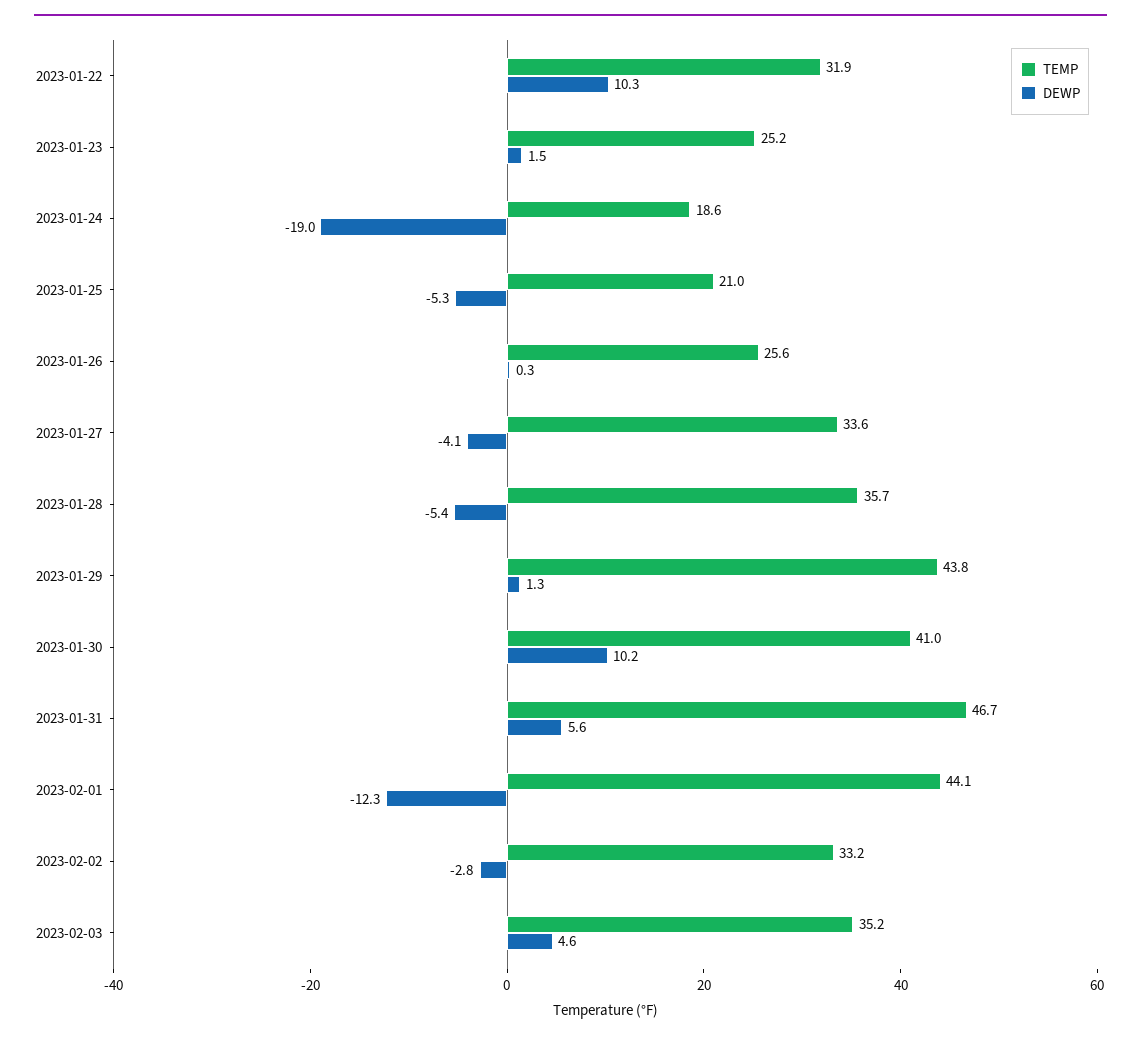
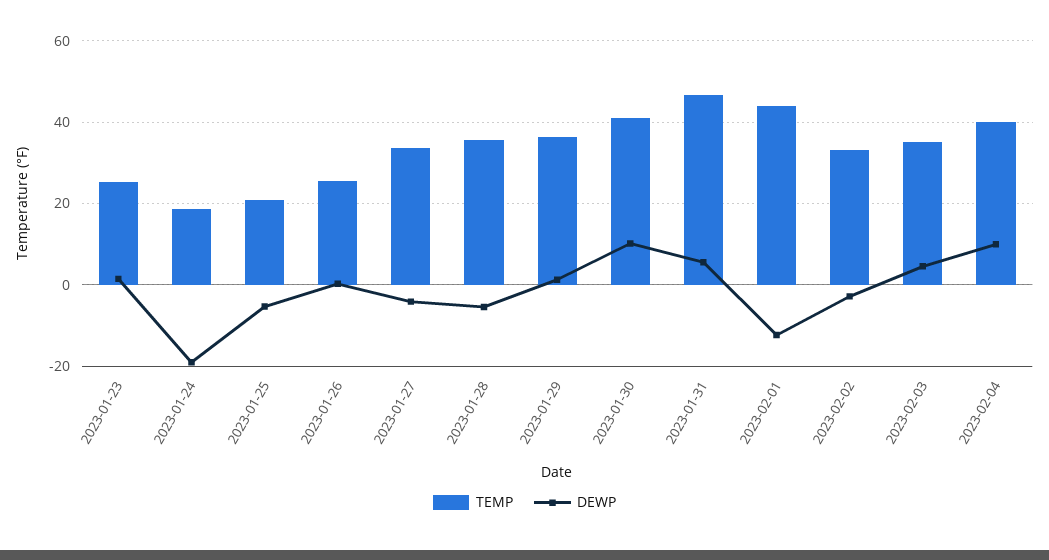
TEMP, 2023-01-22: 31.9 -> none
DEWP, 2023-01-22: 10.3 -> none
TEMP, 2023-01-29: 43.8 -> 36
TEMP, 2023-02-04: none -> 40
DEWP, 2023-02-04: none -> 10

